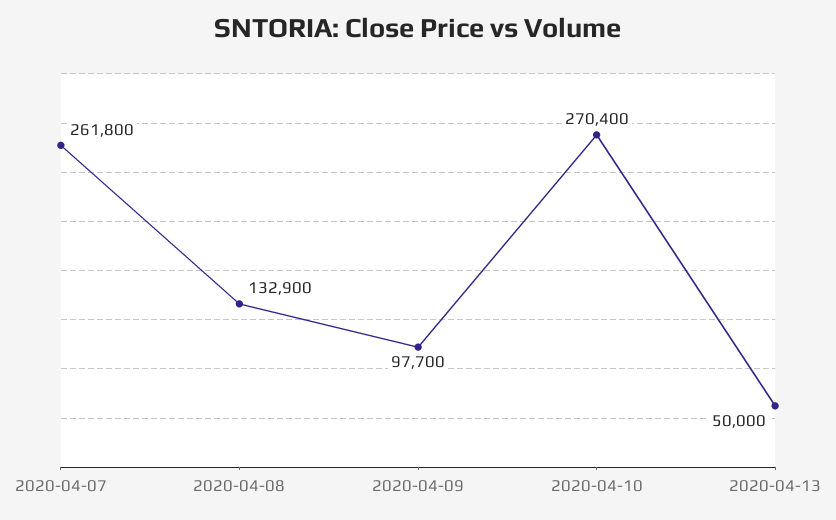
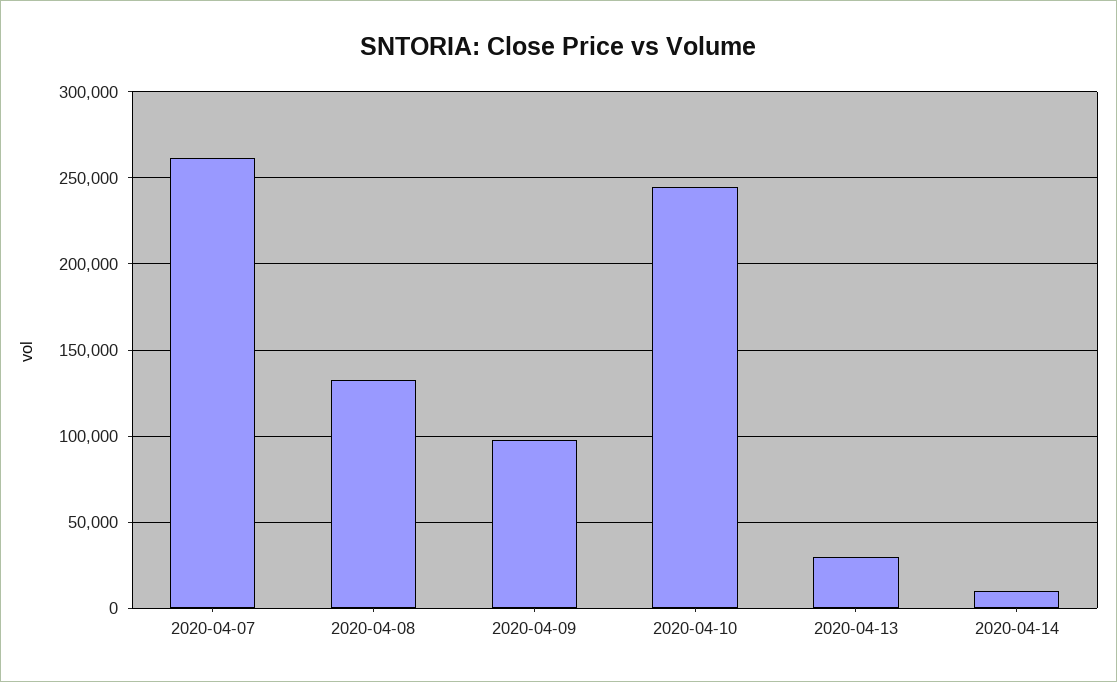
2020-04-10: 270400 -> 245000
2020-04-13: 50000 -> 30000
2020-04-14: none -> 10000

